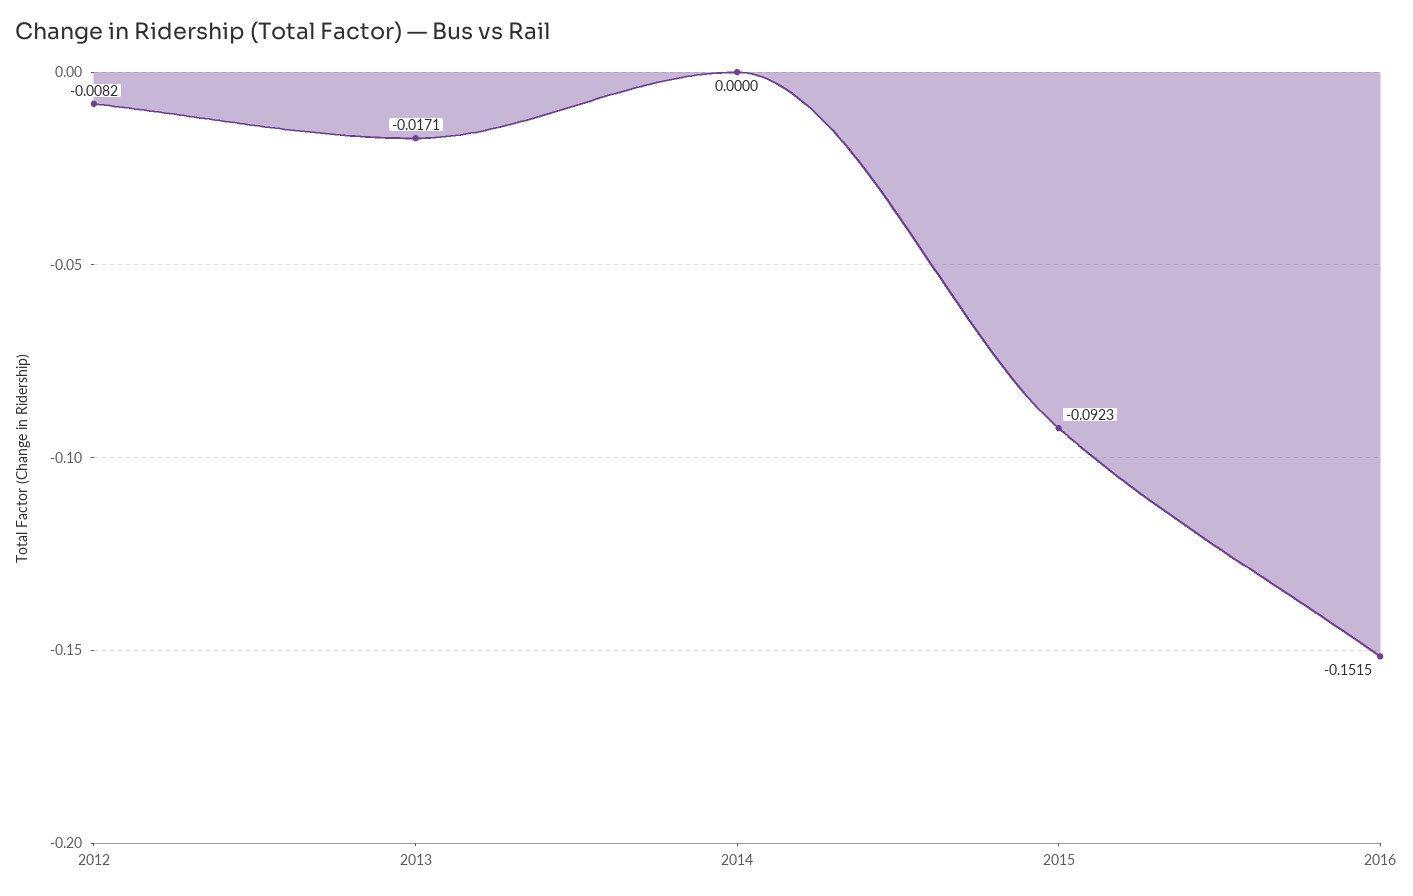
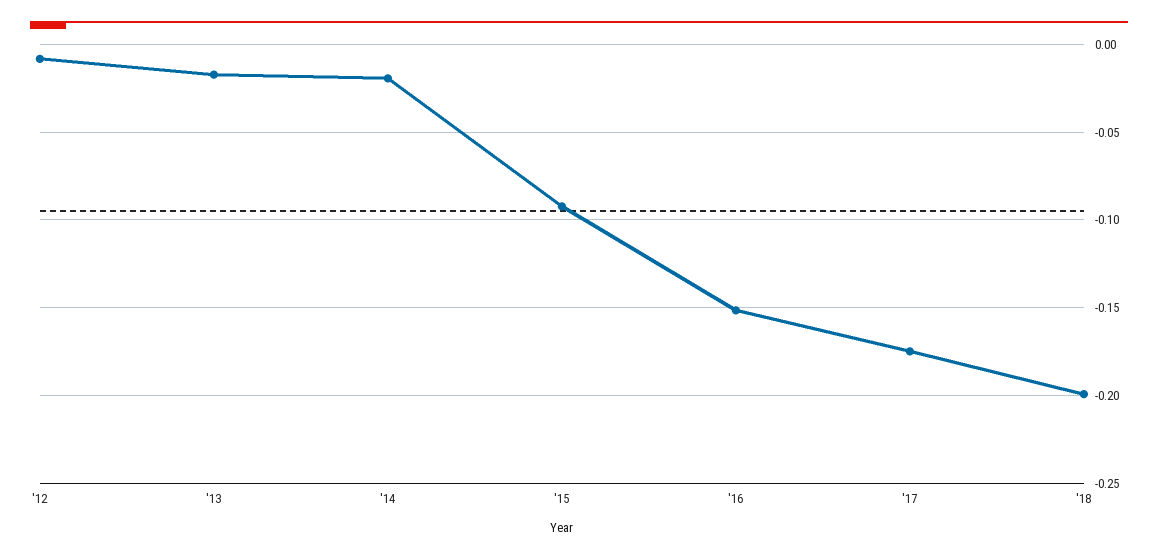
2014: 0 -> -0.02
'17: none -> -0.175
'18: none -> -0.2

